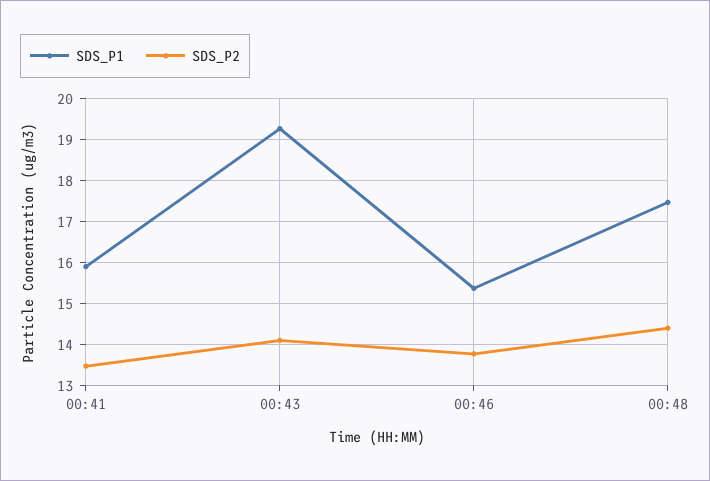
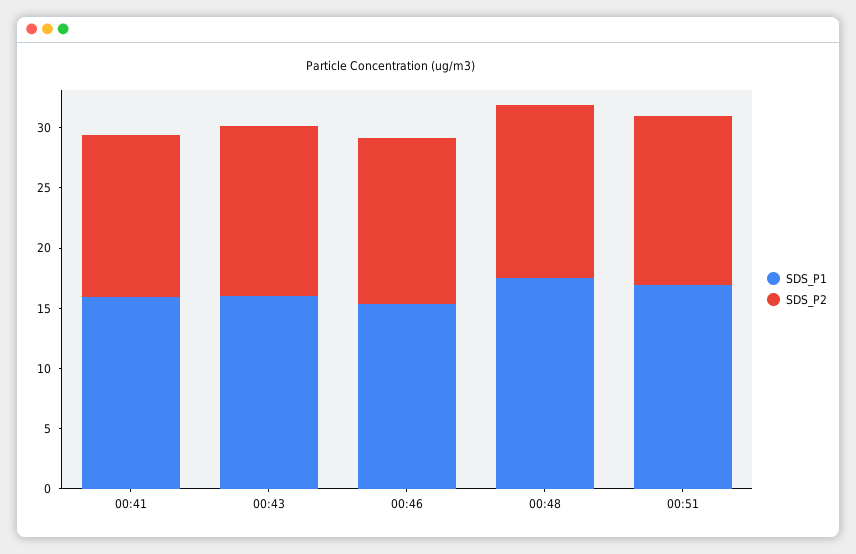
SDS_P1, 00:43: 19.2 -> 16
SDS_P1, 00:51: none -> 17
SDS_P2, 00:51: none -> 14

